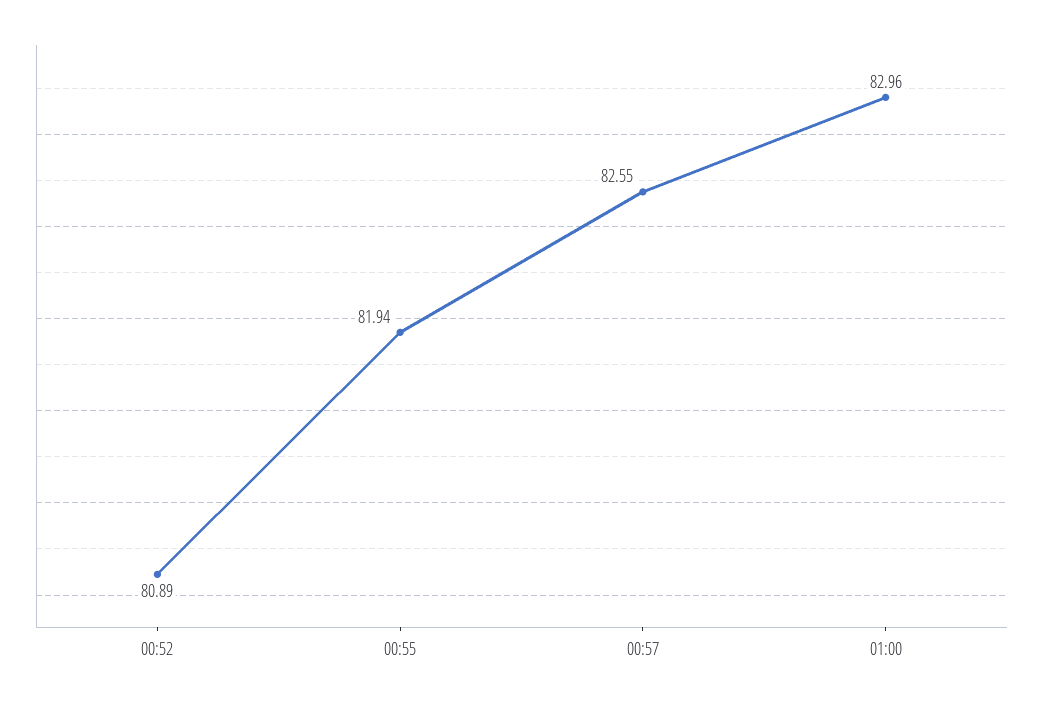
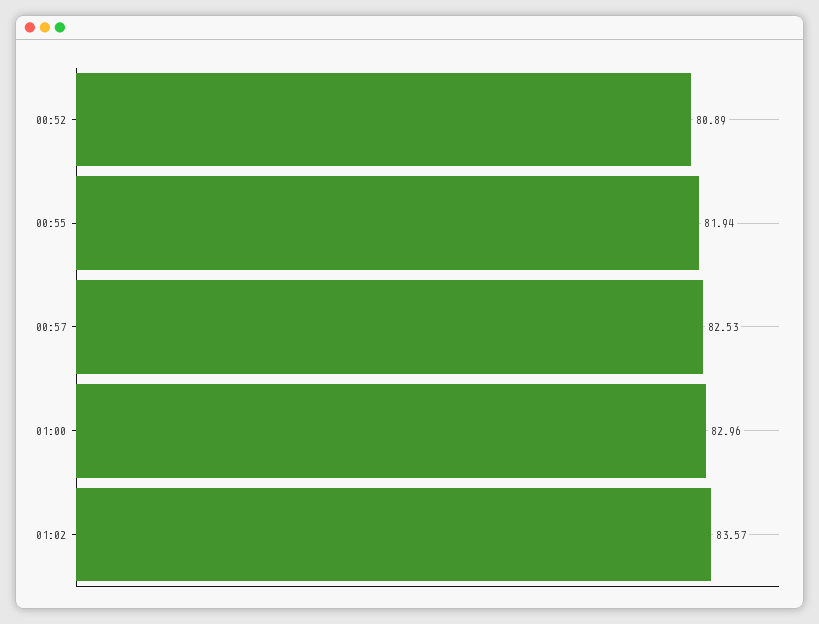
00:57: 82.55 -> 82.53
01:02: none -> 83.57

